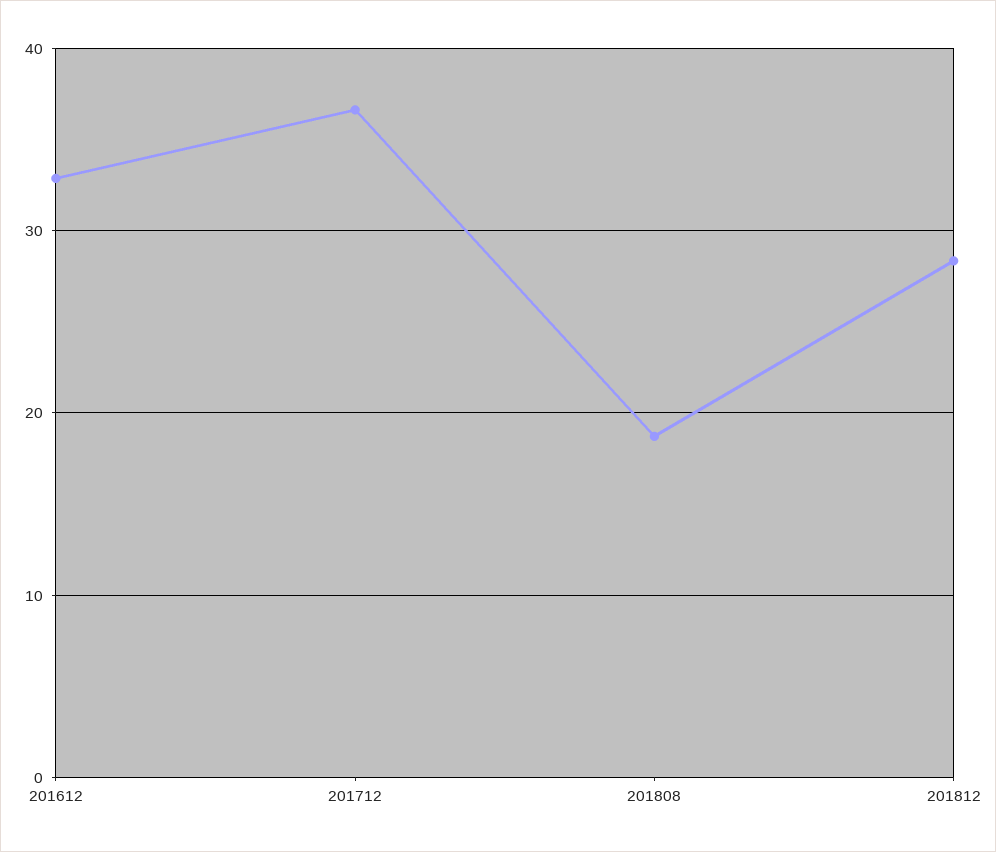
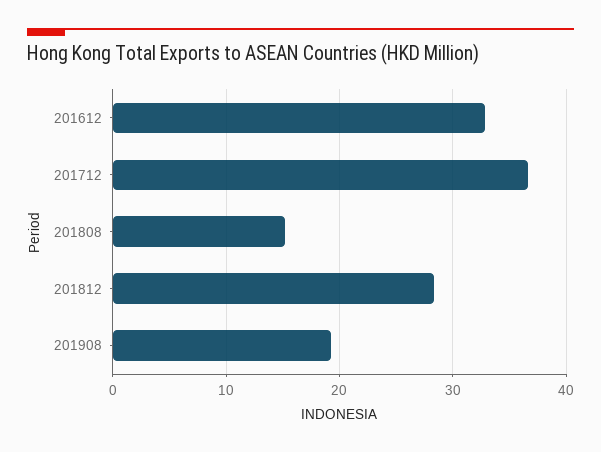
201808: 19 -> 15
201908: none -> 19

